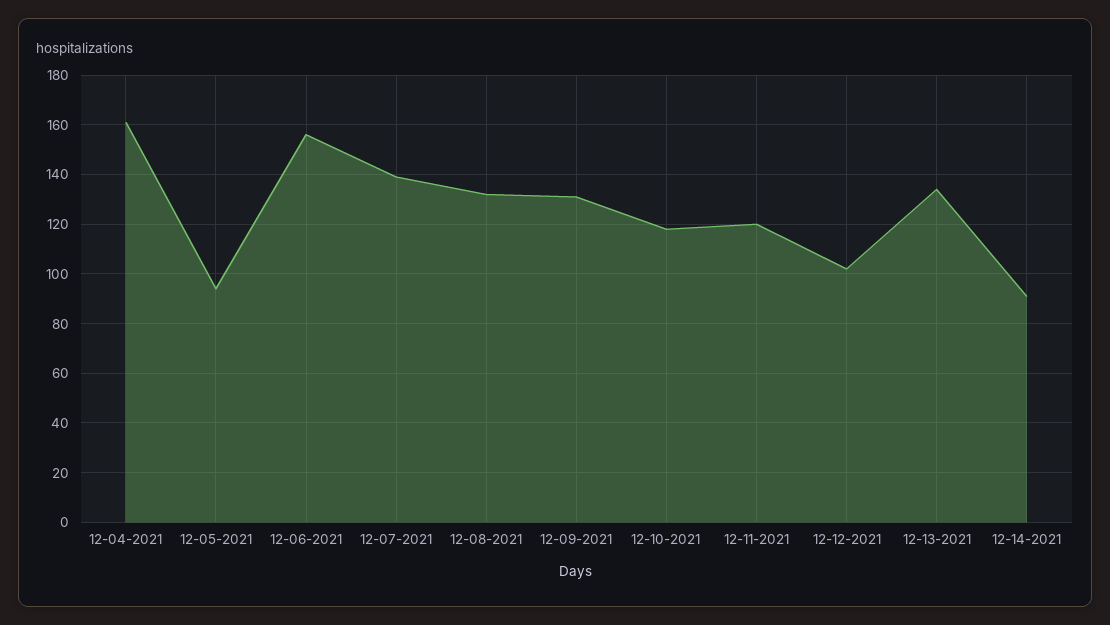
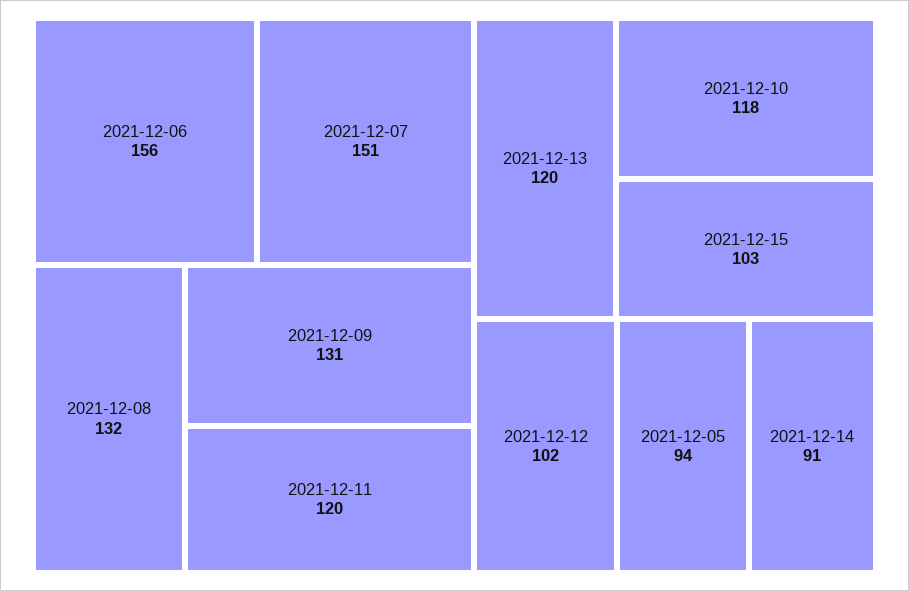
12-04-2021: 160 -> none
12-07-2021: 140 -> 151
12-13-2021: 135 -> 120
2021-12-15: none -> 103

